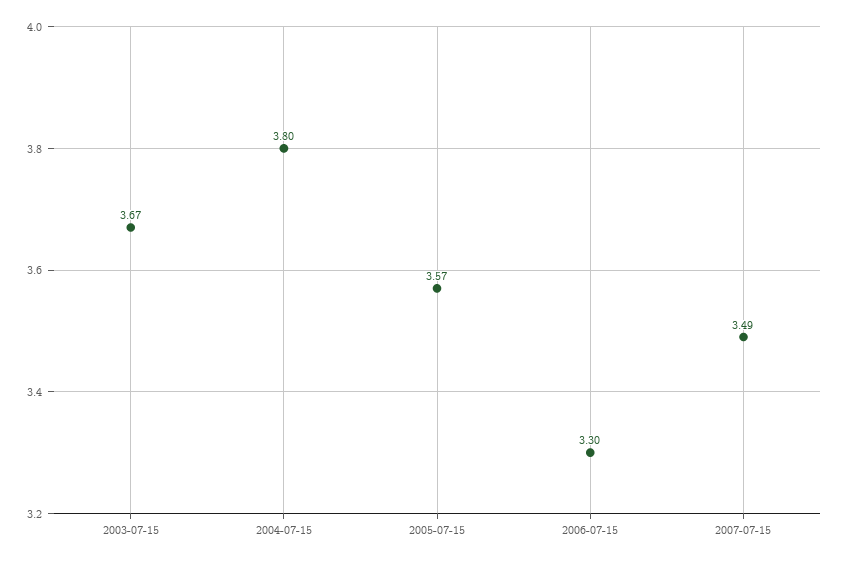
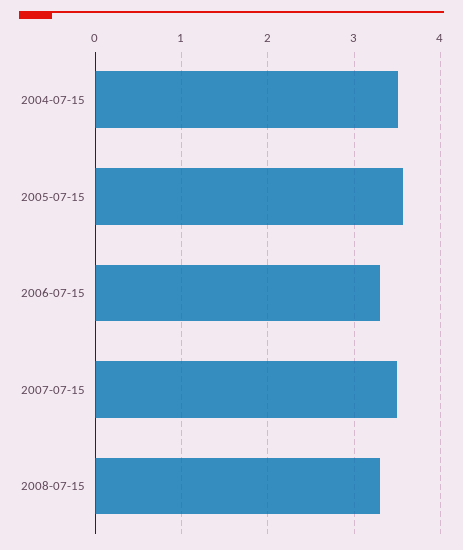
2003-07-15: 3.67 -> none
2004-07-15: 3.8 -> 3.5
2008-07-15: none -> 3.3

